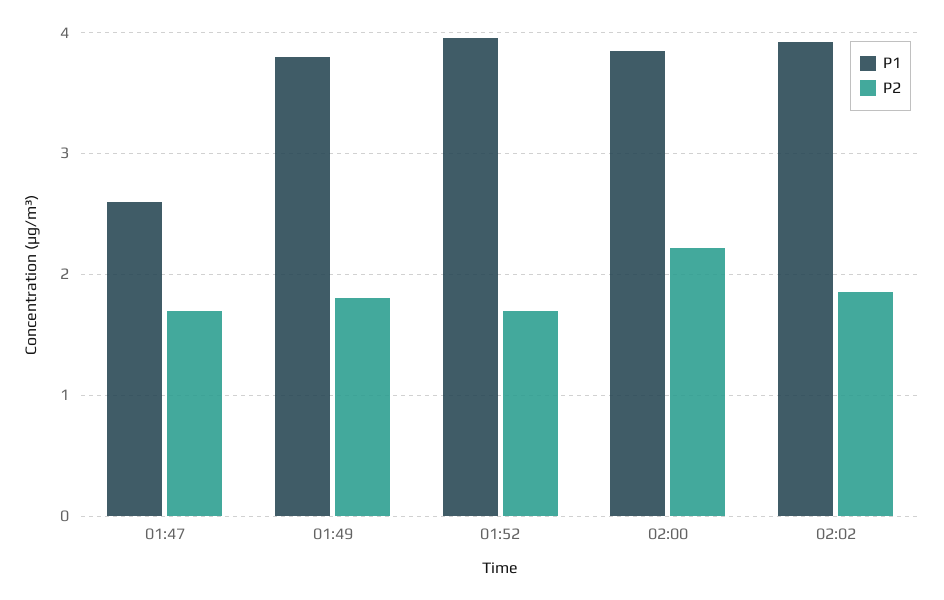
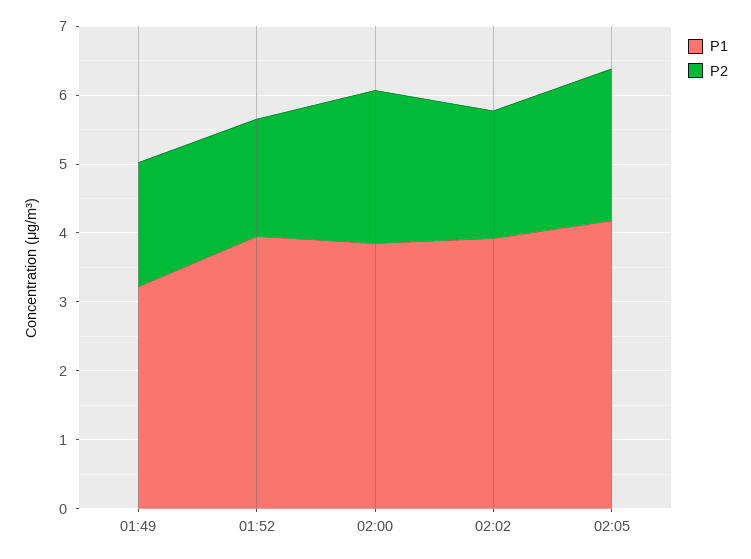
P1, 01:47: 2.6 -> none
P2, 01:47: 1.7 -> none
P1, 01:49: 3.8 -> 3.2
P1, 02:05: none -> 4.2
P2, 02:05: none -> 2.2

